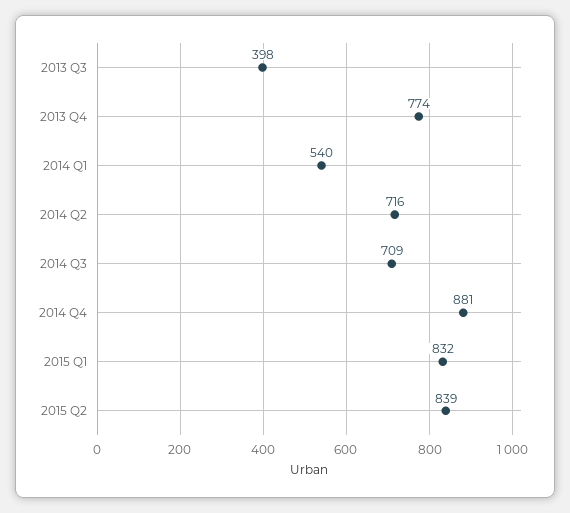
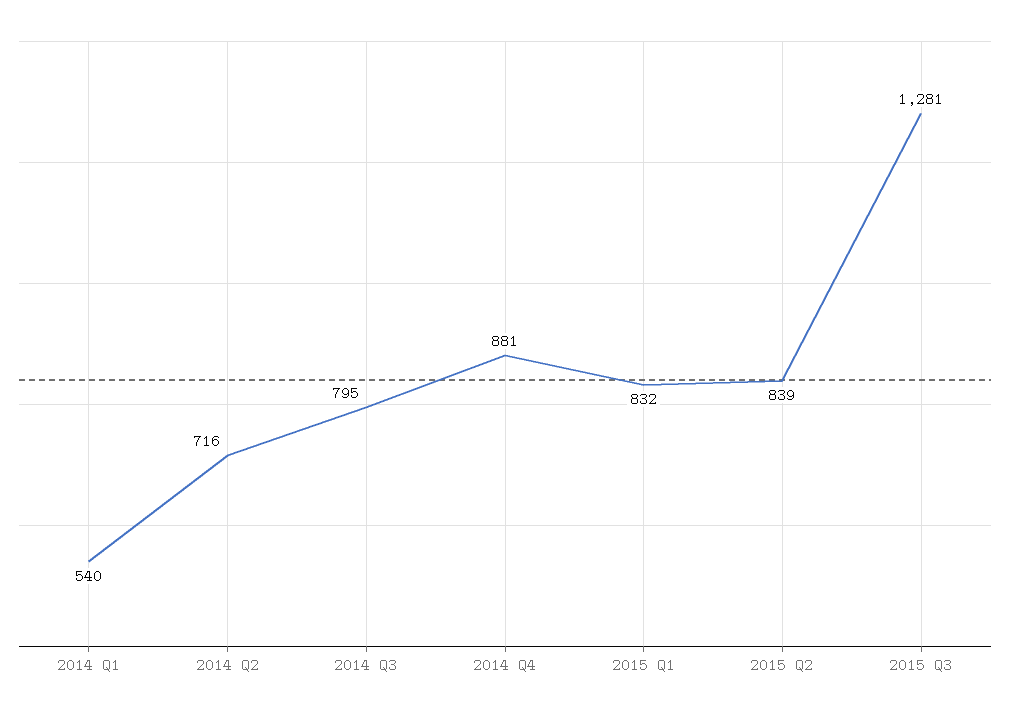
2013 Q3: 398 -> none
2013 Q4: 774 -> none
2014 Q3: 709 -> 795
2015 Q3: none -> 1281

